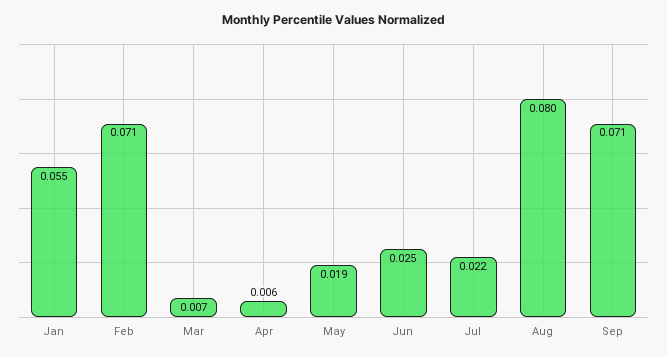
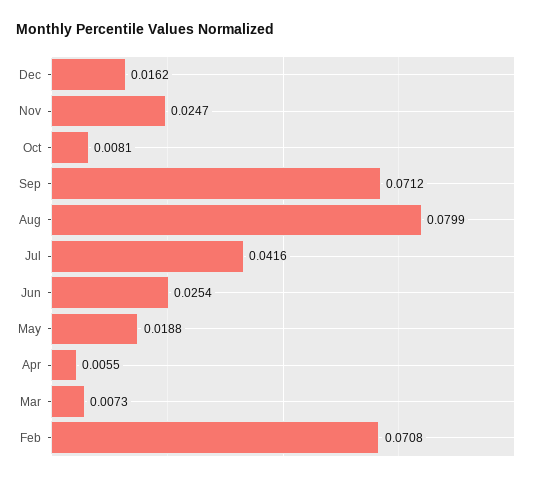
Jan: 0.055 -> none
Jul: 0.022 -> 0.0416
Dec: none -> 0.0162
Nov: none -> 0.0247
Oct: none -> 0.0081

